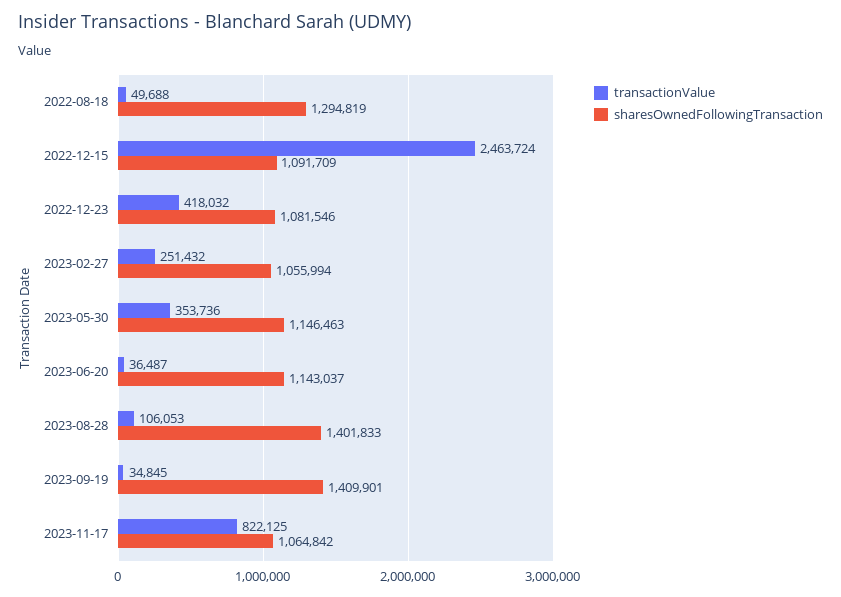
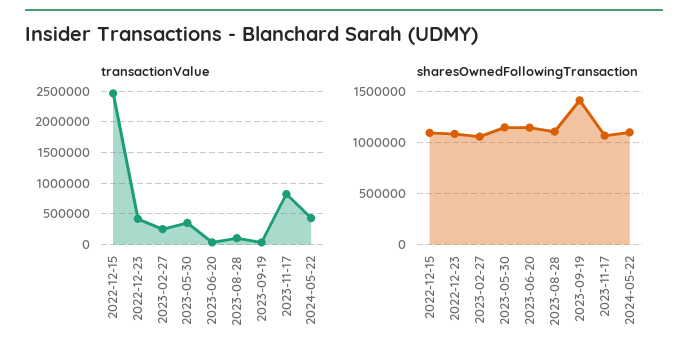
transactionValue, 2022-08-18: 49688 -> none
sharesOwnedFollowingTransaction, 2022-08-18: 1294819 -> none
sharesOwnedFollowingTransaction, 2023-08-28: 1401833 -> 1100000
transactionValue, 2024-05-22: none -> 400000
sharesOwnedFollowingTransaction, 2024-05-22: none -> 1100000

